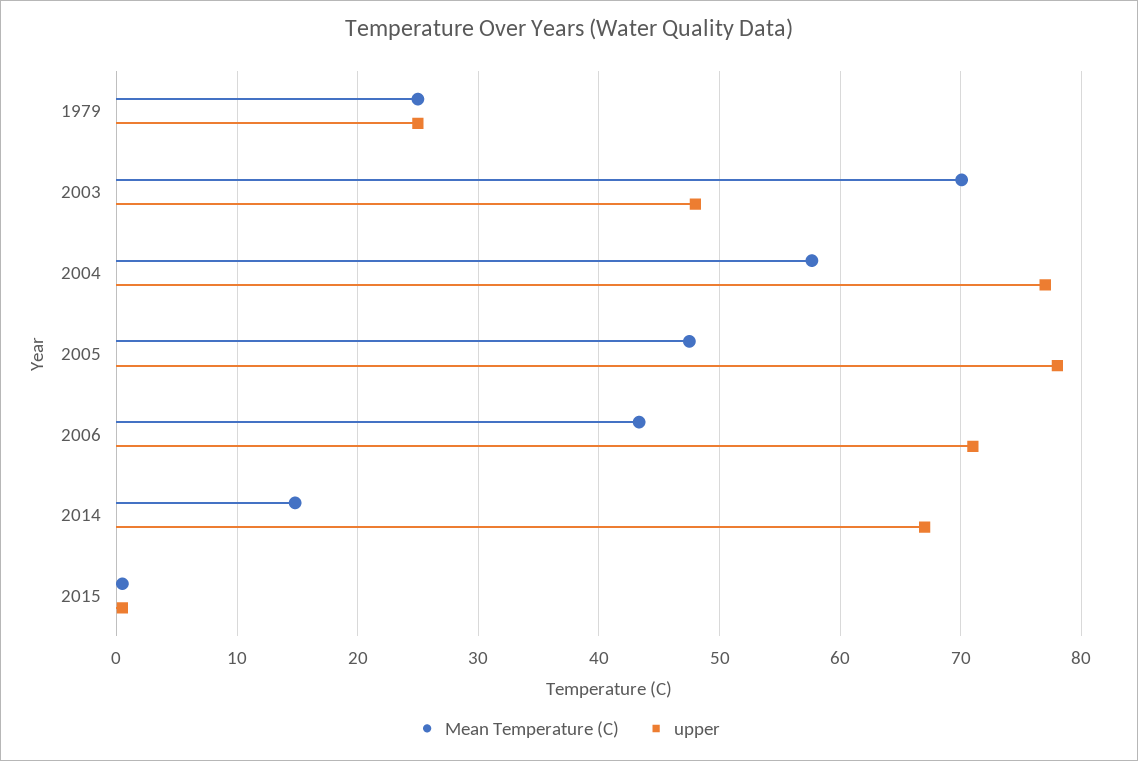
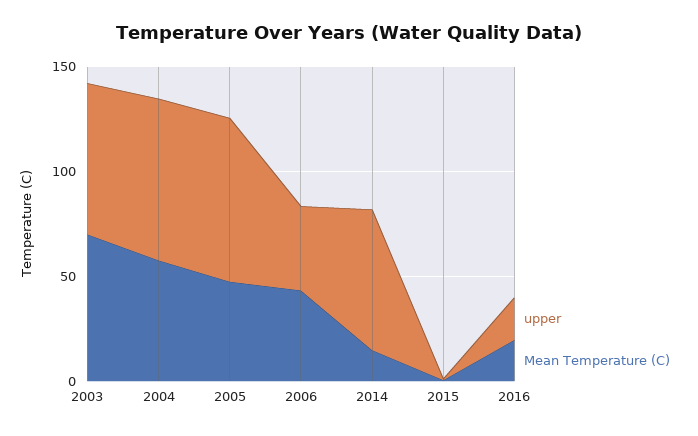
Mean Temperature (C), 1979: 25 -> none
upper, 1979: 25 -> none
upper, 2003: 48 -> 70
upper, 2006: 71 -> 40
upper, 2016: none -> 20
Mean Temperature (C), 2016: none -> 20

